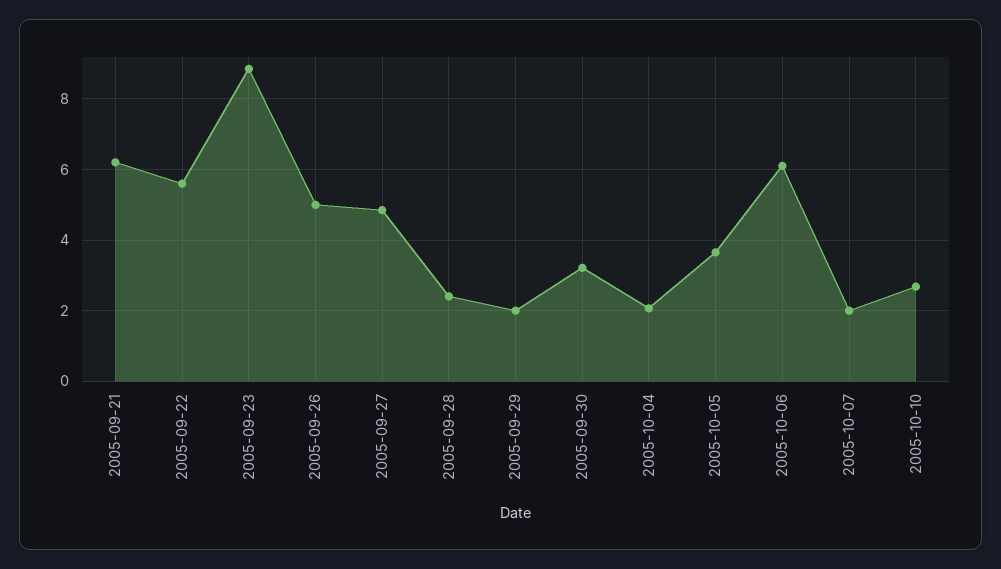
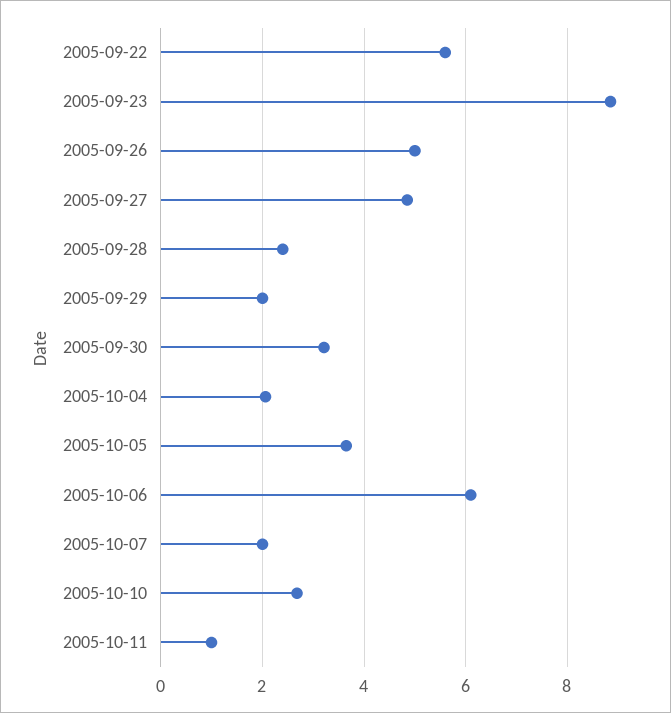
2005-09-21: 6.2 -> none
2005-10-11: none -> 1

